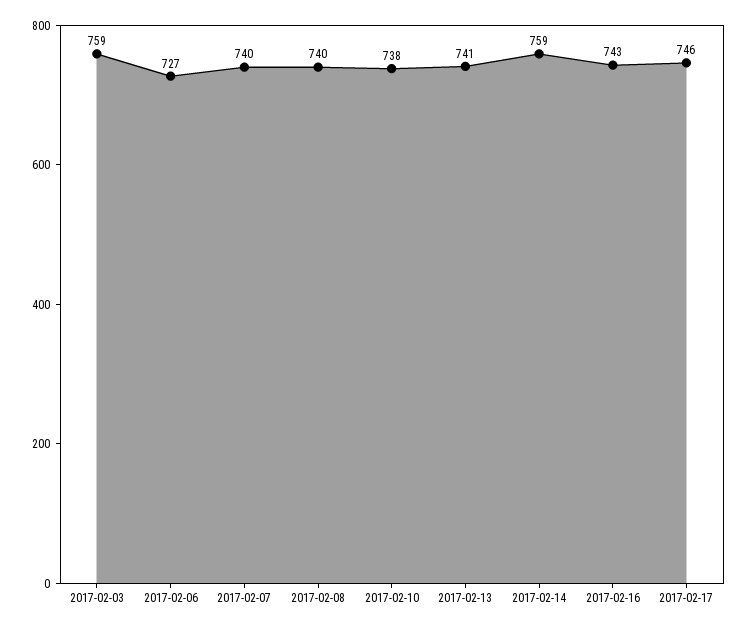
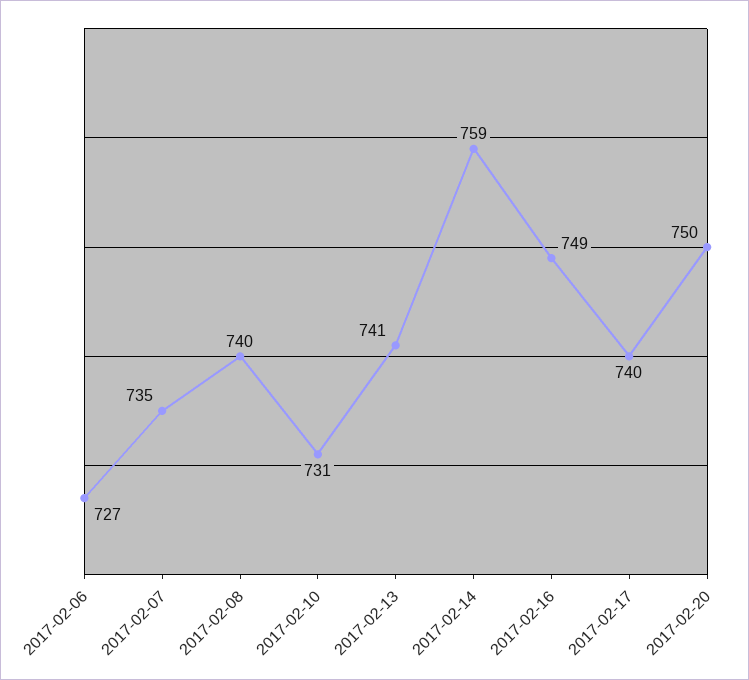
2017-02-03: 759 -> none
2017-02-07: 740 -> 735
2017-02-10: 738 -> 731
2017-02-16: 743 -> 749
2017-02-17: 746 -> 740
2017-02-20: none -> 750

